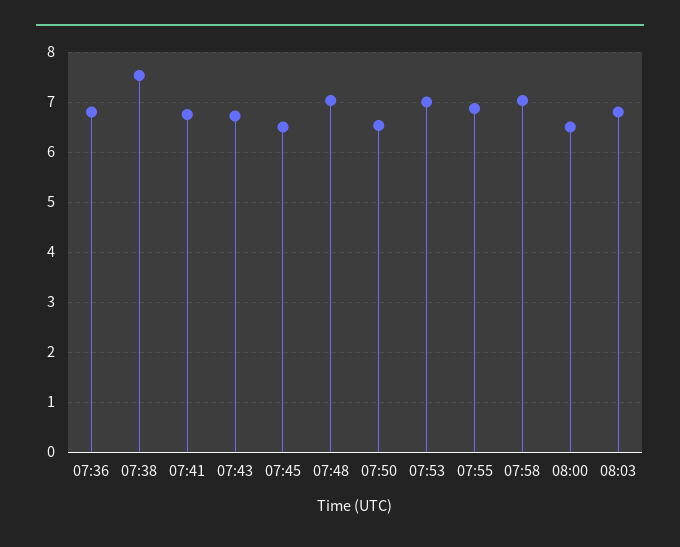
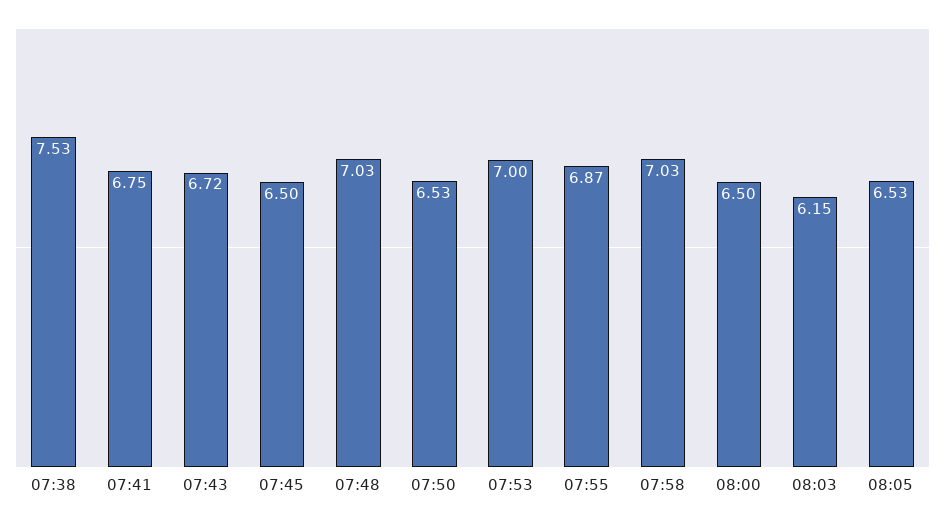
07:36: 6.8 -> none
08:03: 6.8 -> 6.15
08:05: none -> 6.53

